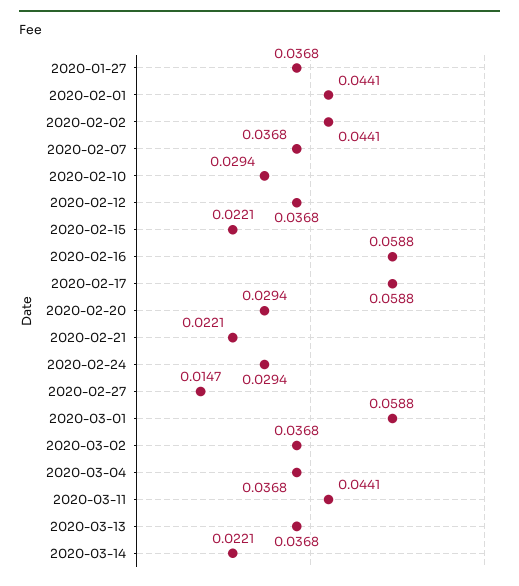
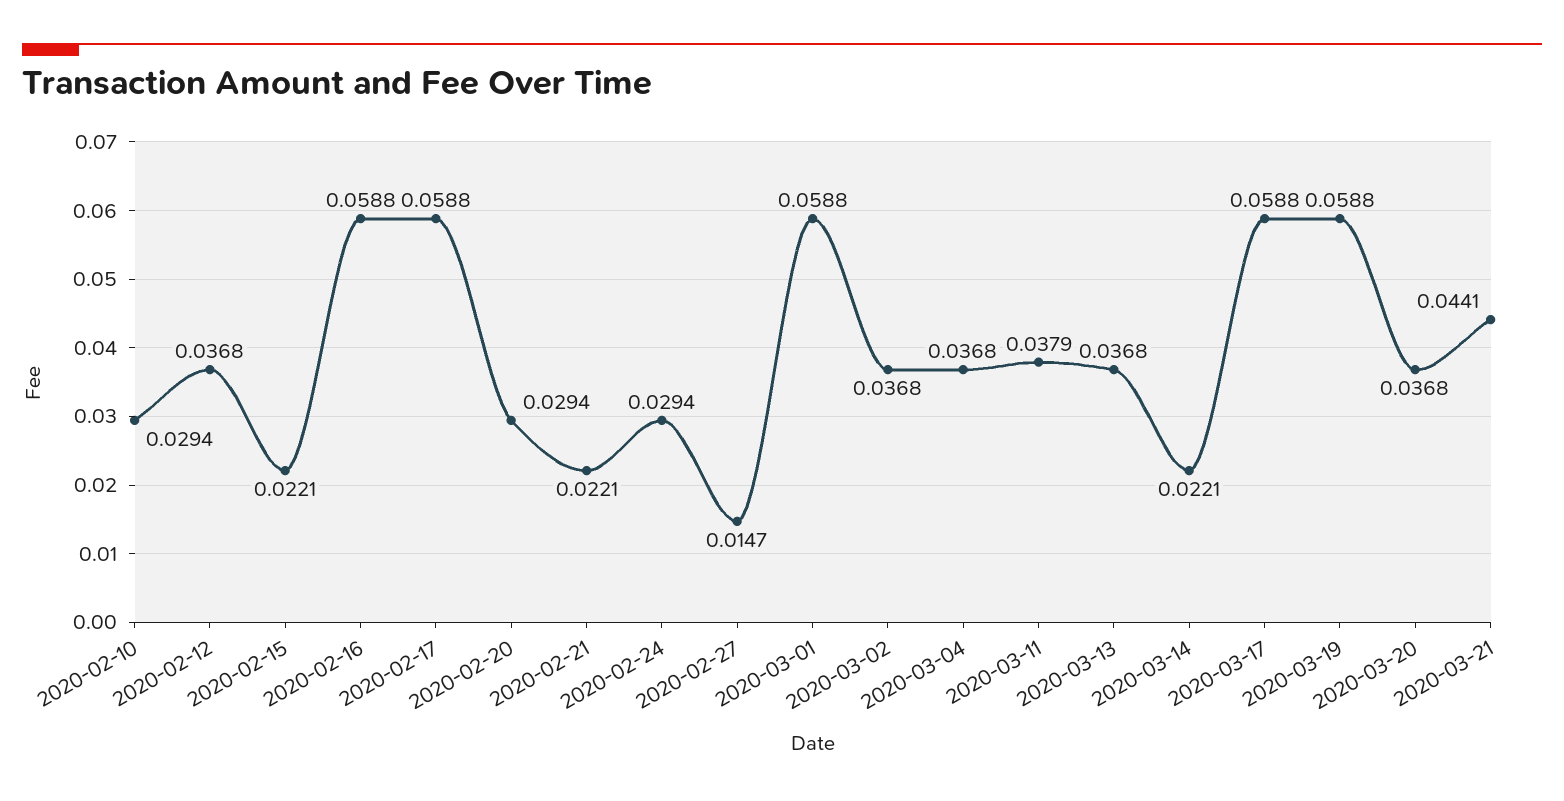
2020-01-27: 0.0368 -> none
2020-02-01: 0.0441 -> none
2020-02-02: 0.0441 -> none
2020-02-07: 0.0368 -> none
2020-03-11: 0.0441 -> 0.0379
2020-03-17: none -> 0.0588
2020-03-19: none -> 0.0588
2020-03-20: none -> 0.0368
2020-03-21: none -> 0.0441

